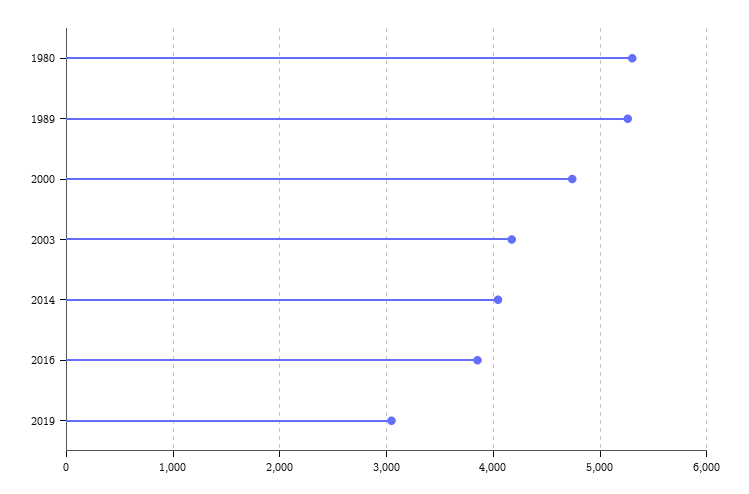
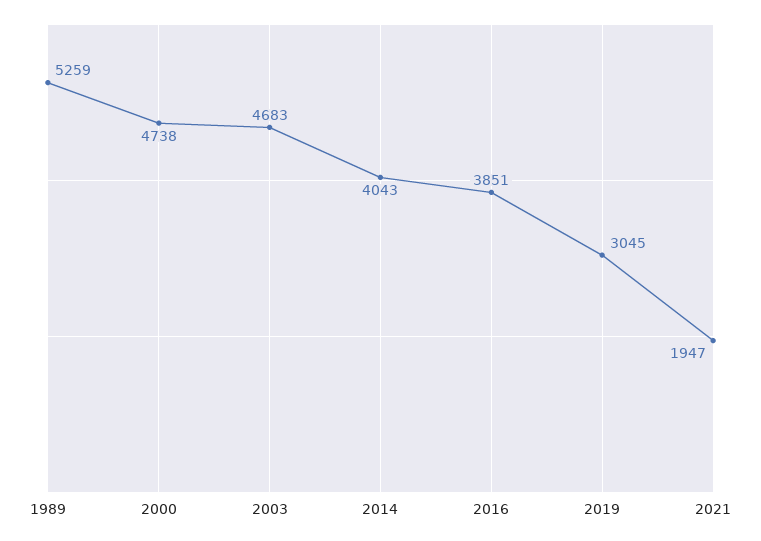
1980: 5300 -> none
2003: 4200 -> 4683
2021: none -> 1947

